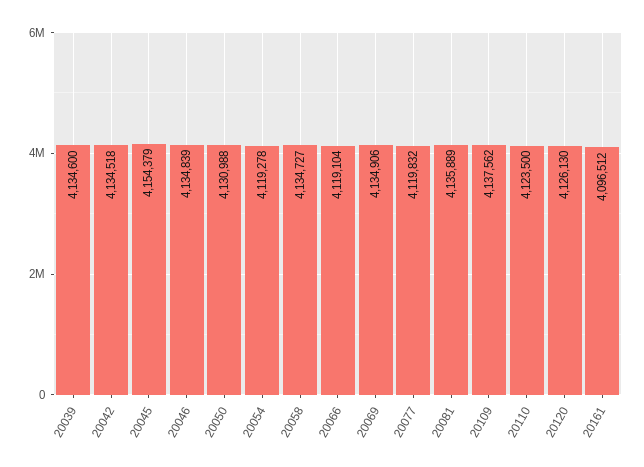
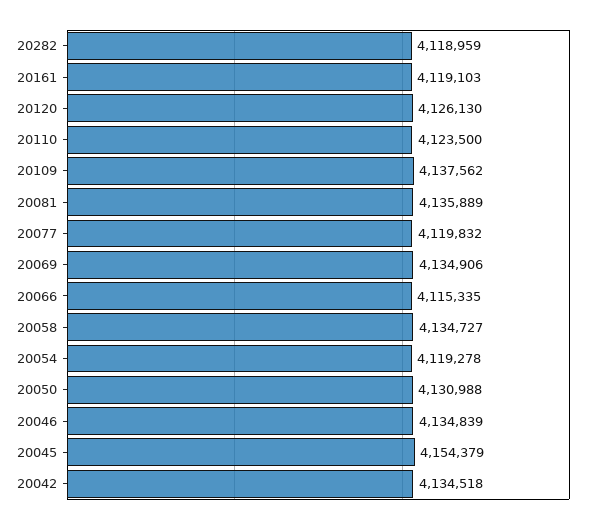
20039: 4134600 -> none
20066: 4119104 -> 4115335
20161: 4096512 -> 4119103
20282: none -> 4118959

